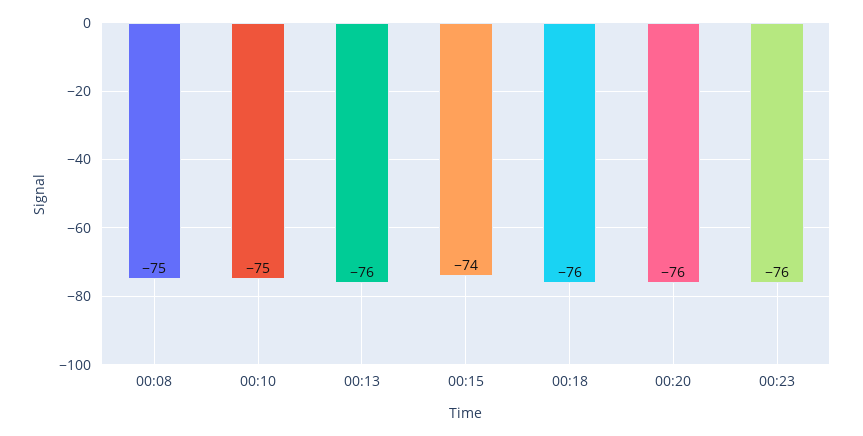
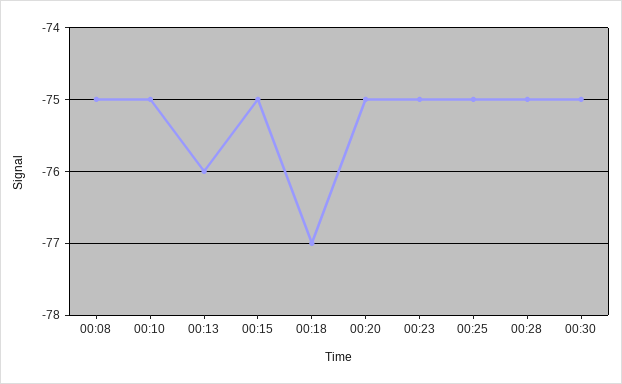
00:15: -74 -> -75
00:18: -76 -> -77
00:20: -76 -> -75
00:23: -76 -> -75
00:25: none -> -75
00:28: none -> -75
00:30: none -> -75

